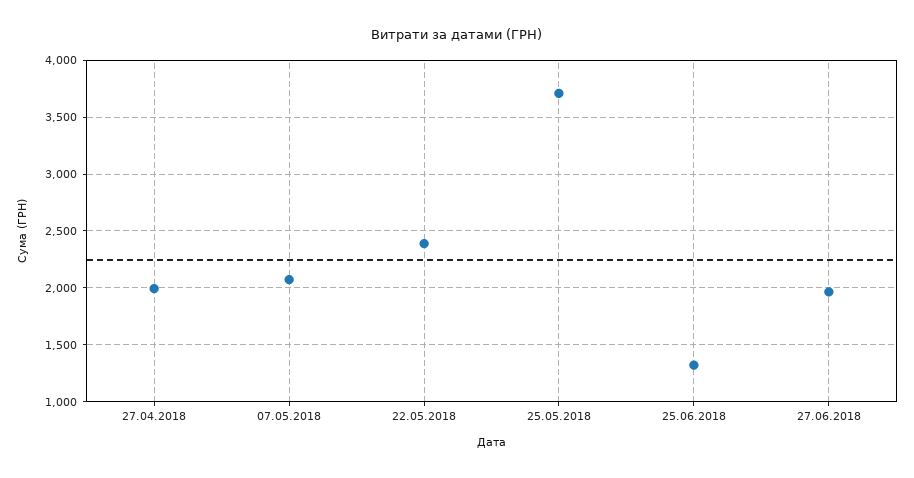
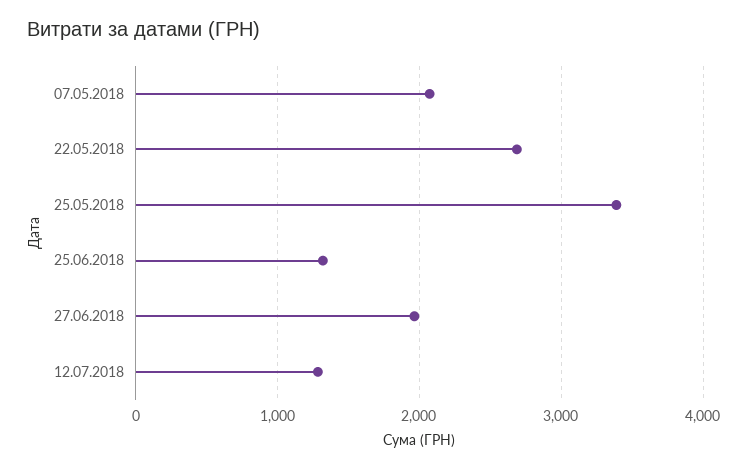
27.04.2018: 2000 -> none
22.05.2018: 2400 -> 2700
25.05.2018: 3700 -> 3400
12.07.2018: none -> 1300

